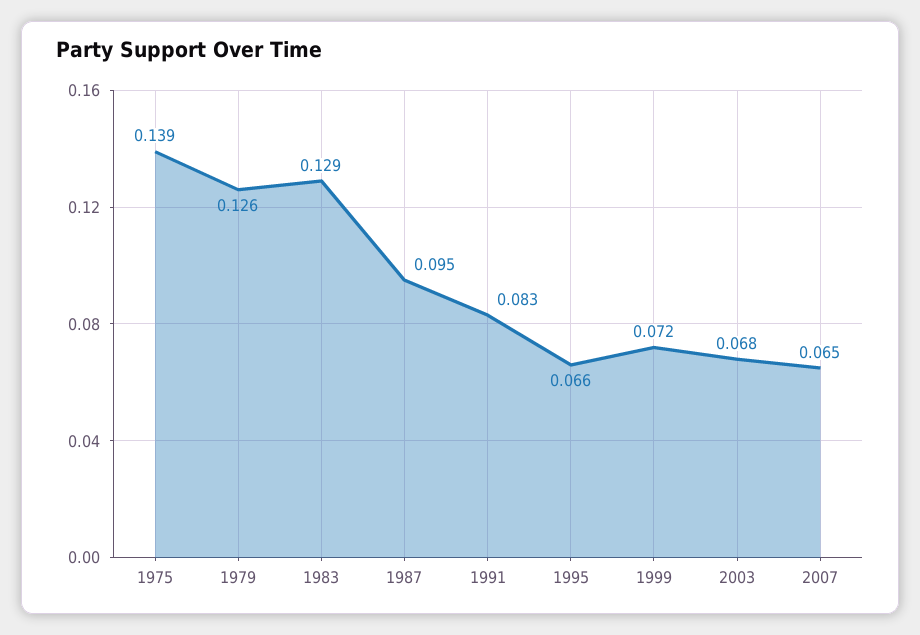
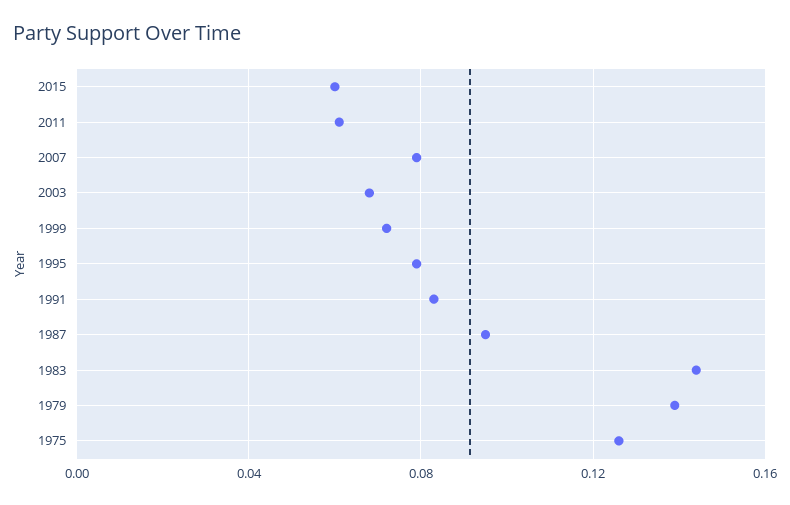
1975: 0.139 -> 0.125
1979: 0.126 -> 0.14
1983: 0.129 -> 0.145
1995: 0.066 -> 0.08
2007: 0.065 -> 0.08
2015: none -> 0.06
2011: none -> 0.06

